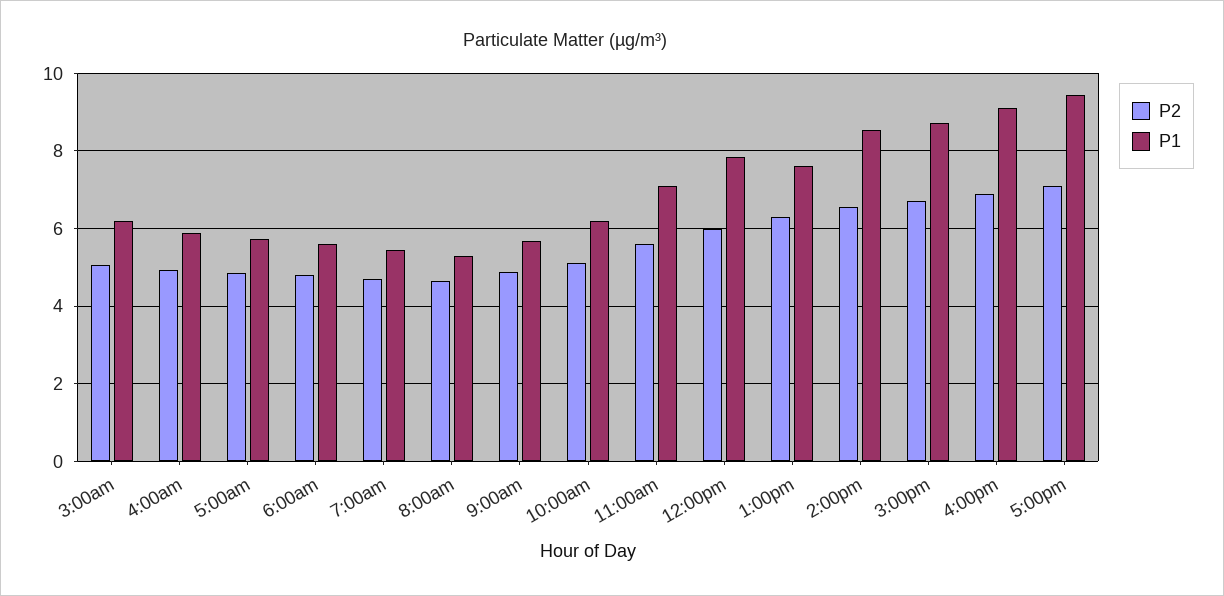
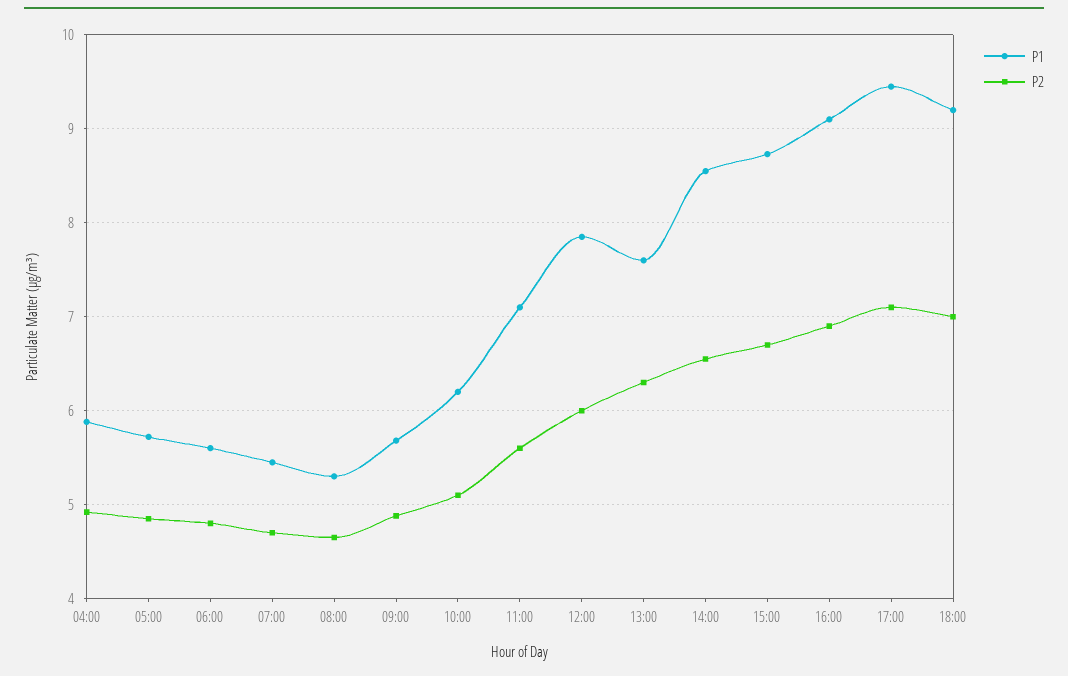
P2, 3:00am: 5 -> none
P1, 3:00am: 6.2 -> none
P1, 18:00: none -> 9.2
P2, 18:00: none -> 7

